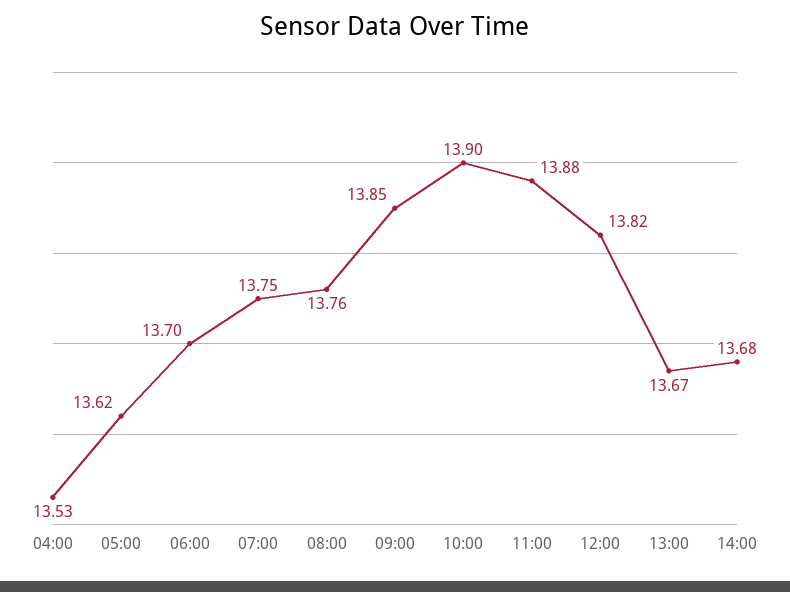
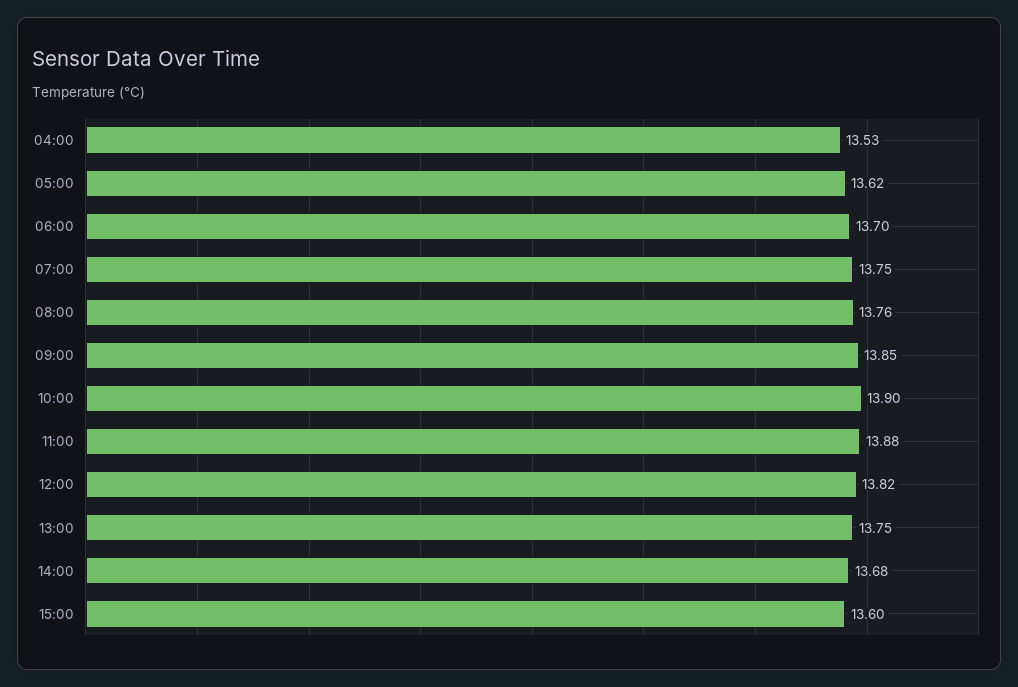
13:00: 13.67 -> 13.75
15:00: none -> 13.6

